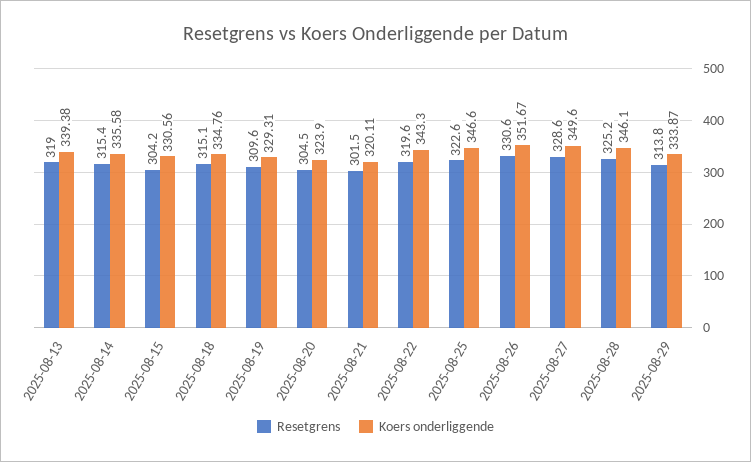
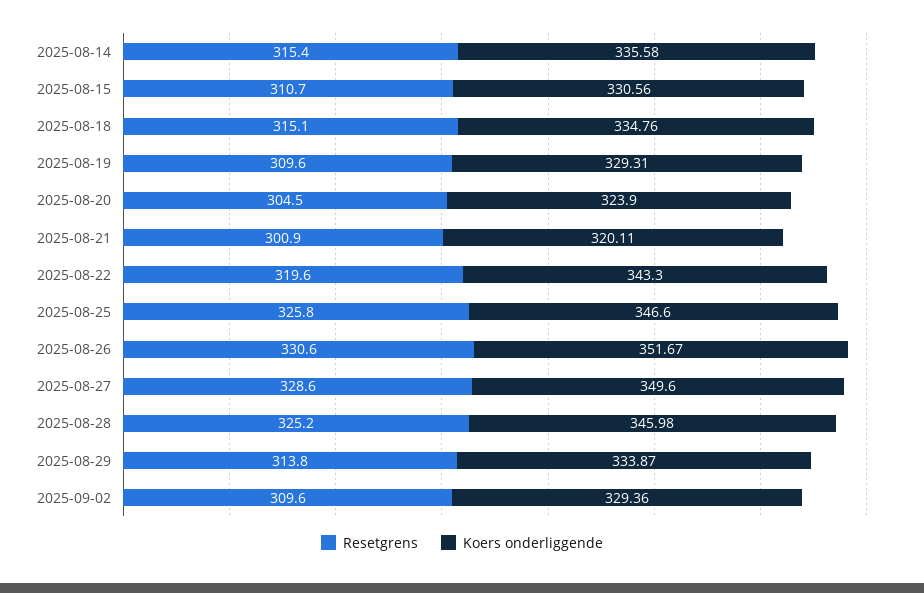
Resetgrens, 2025-08-13: 319 -> none
Koers onderliggende, 2025-08-13: 339.38 -> none
Resetgrens, 2025-08-15: 304.2 -> 310.7
Resetgrens, 2025-08-21: 301.5 -> 300.9
Resetgrens, 2025-08-25: 322.6 -> 325.8
Koers onderliggende, 2025-08-28: 346.1 -> 345.98
Resetgrens, 2025-09-02: none -> 309.6
Koers onderliggende, 2025-09-02: none -> 329.36

